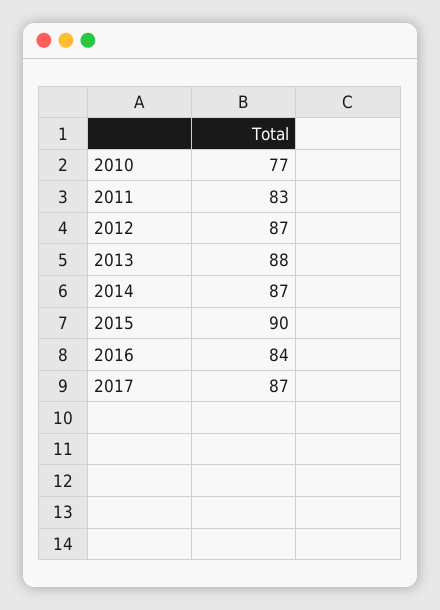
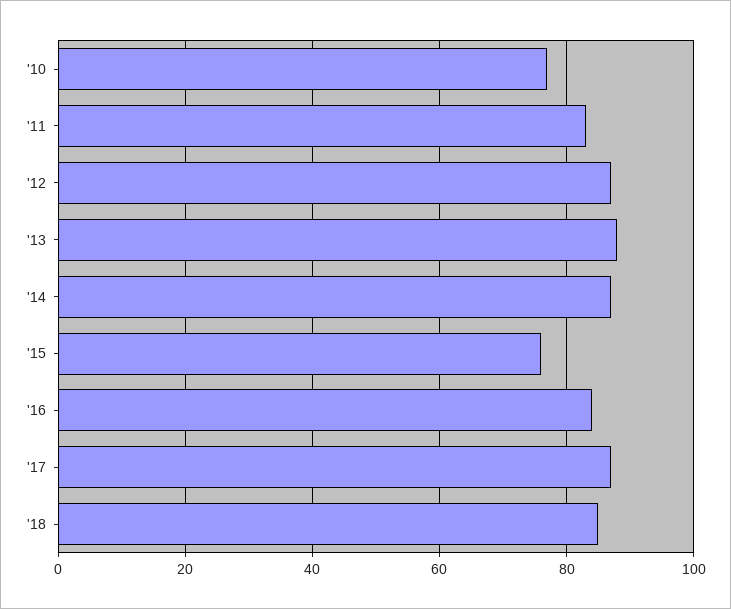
2015: 90 -> 75
'18: none -> 85

